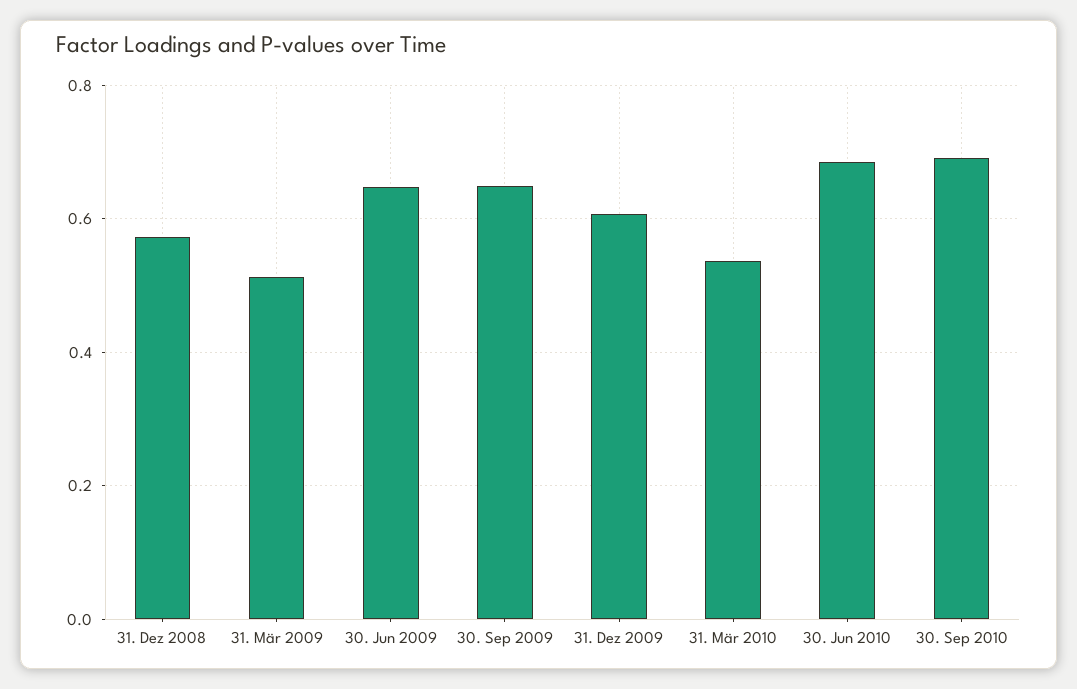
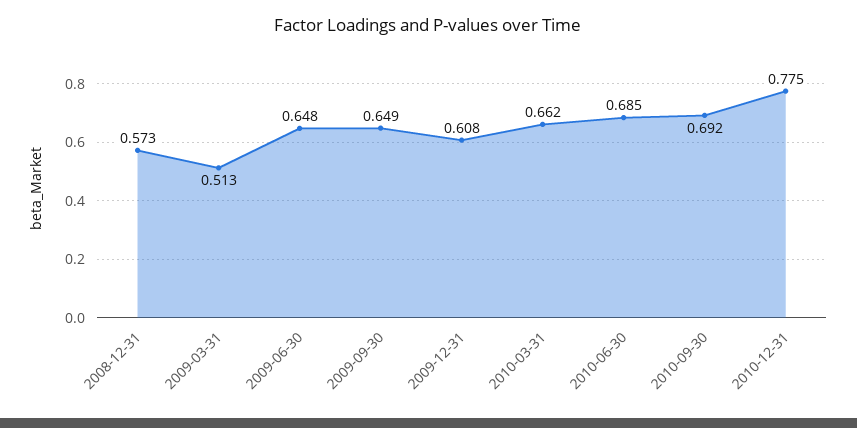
31. Mär 2010: 0.54 -> 0.662
2010-12-31: none -> 0.775

